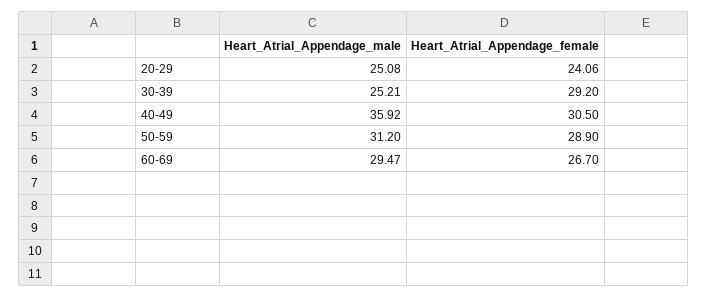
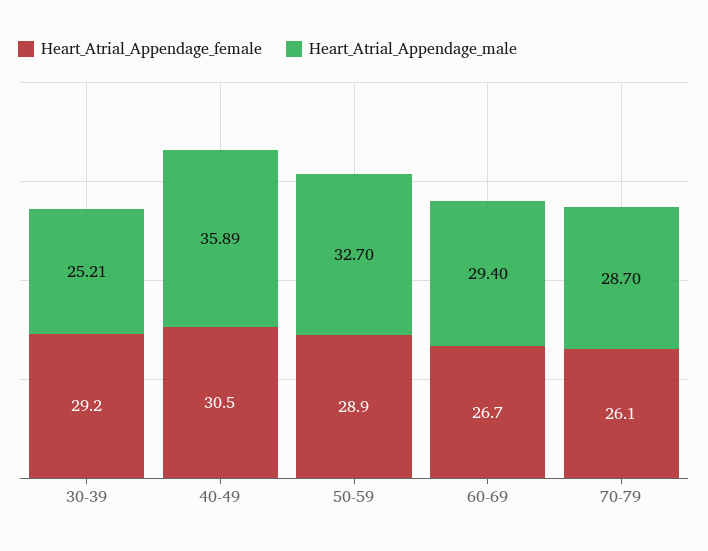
Heart_Atrial_Appendage_male, 20-29: 25.08 -> none
Heart_Atrial_Appendage_female, 20-29: 24.06 -> none
Heart_Atrial_Appendage_male, 40-49: 35.92 -> 35.89
Heart_Atrial_Appendage_male, 50-59: 31.2 -> 32.7
Heart_Atrial_Appendage_male, 60-69: 29.47 -> 29.4
Heart_Atrial_Appendage_female, 70-79: none -> 26.1
Heart_Atrial_Appendage_male, 70-79: none -> 28.7

